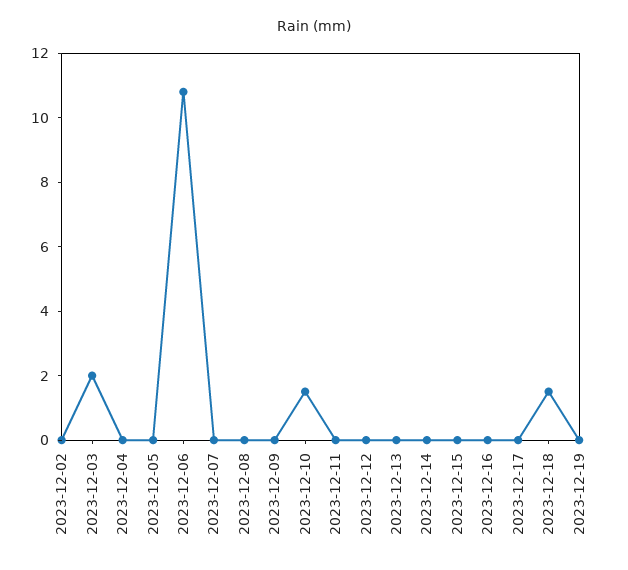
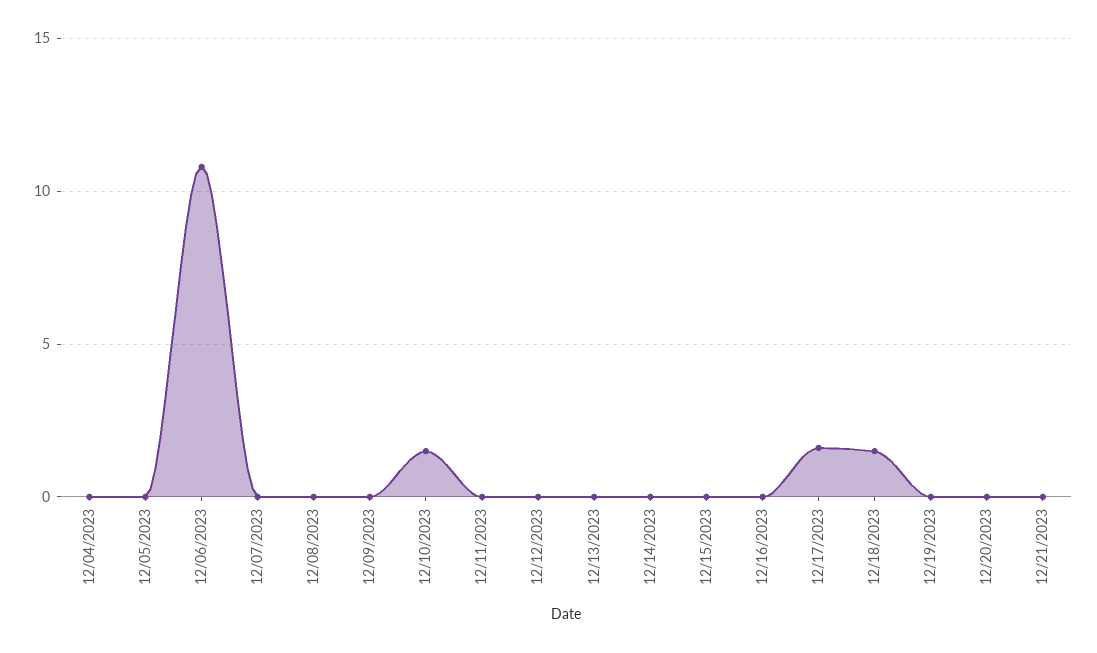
2023-12-02: 0 -> none
2023-12-03: 2 -> none
2023-12-17: 0 -> 1.5
12/20/2023: none -> 0
12/21/2023: none -> 0

